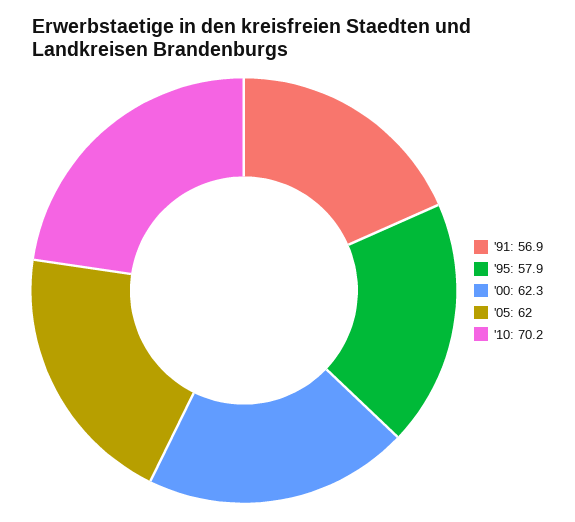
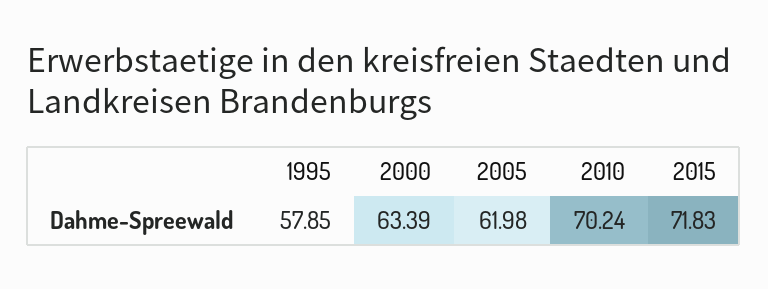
'91: 56.9 -> none
'00: 62.3 -> 63.39
2015: none -> 71.83

